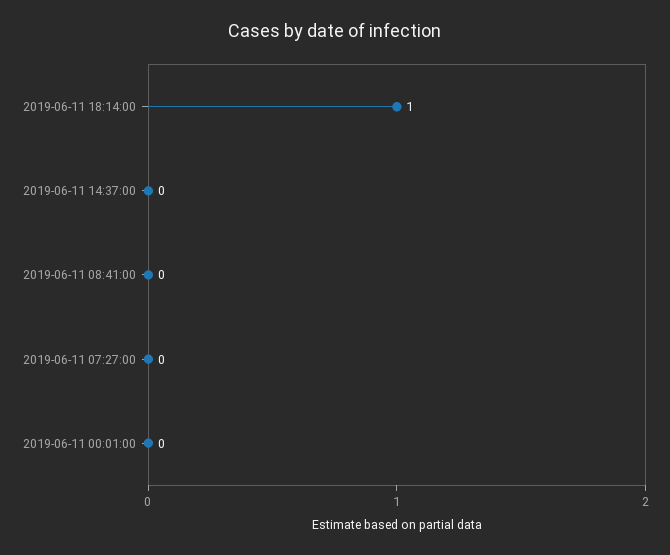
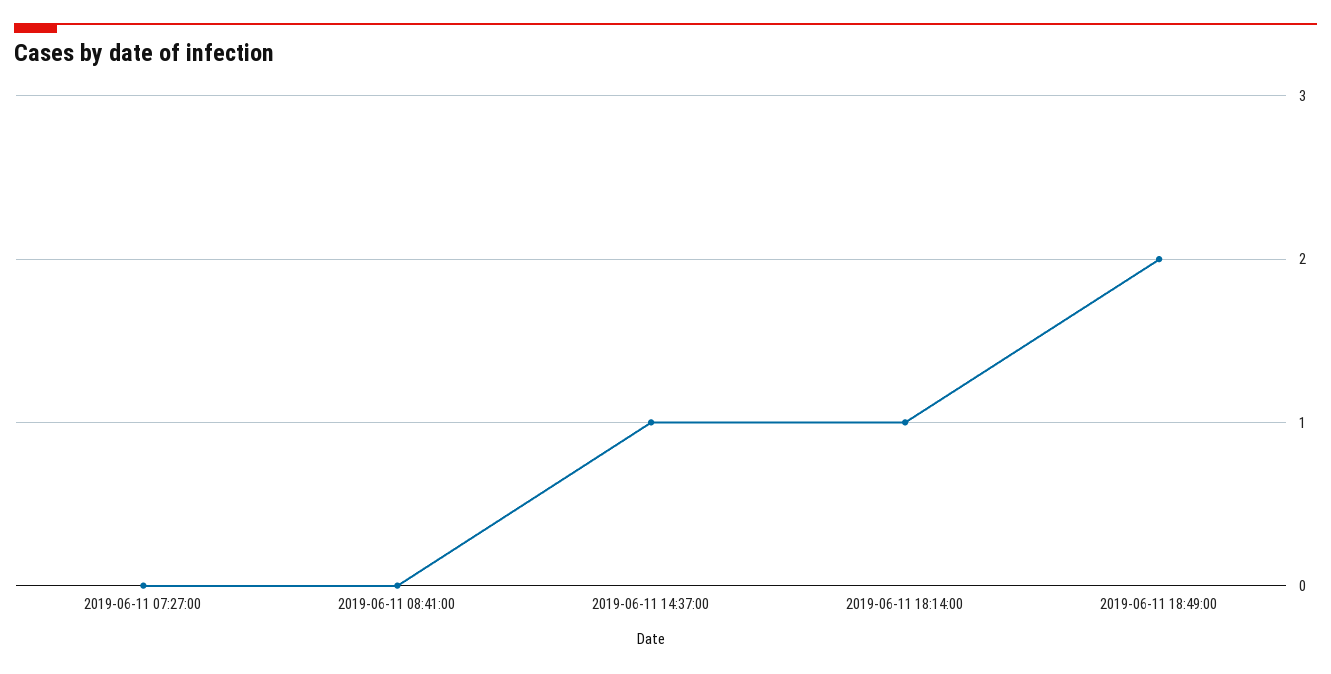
2019-06-11 14:37:00: 0 -> 1
2019-06-11 00:01:00: 0 -> none
2019-06-11 18:49:00: none -> 2

